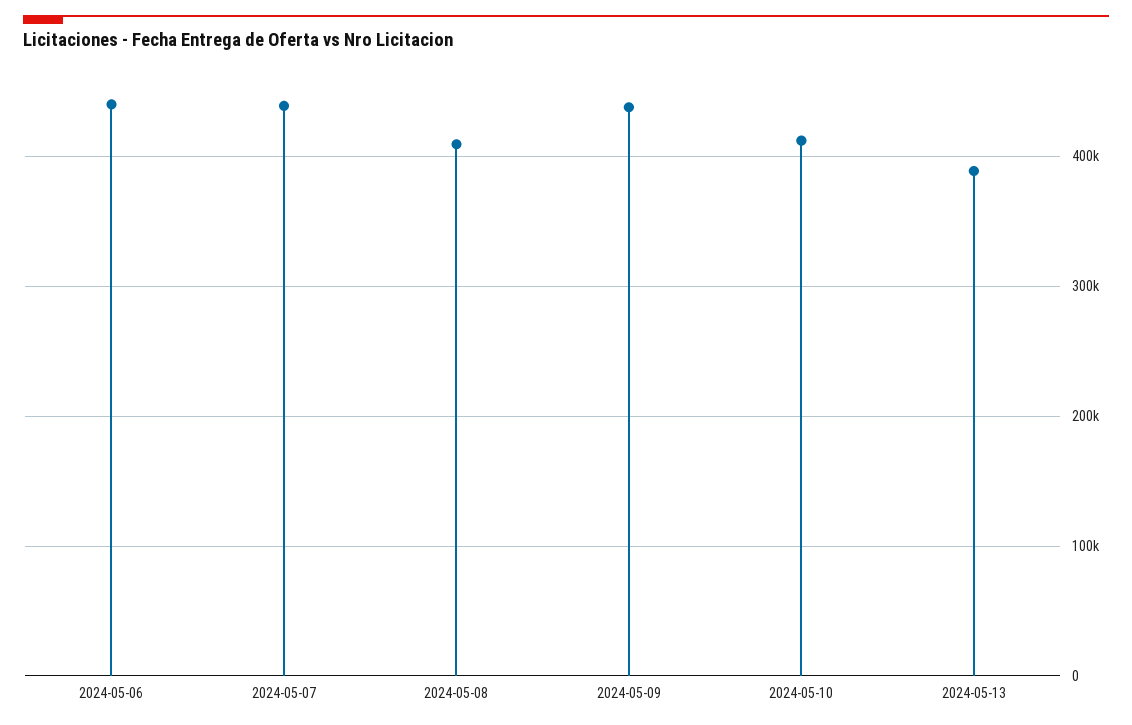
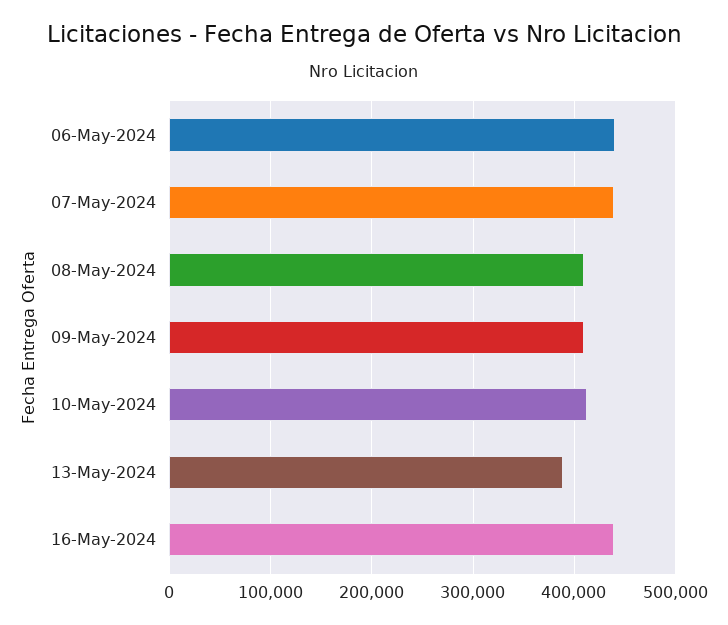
2024-05-09: 440000 -> 410000
16-May-2024: none -> 440000

